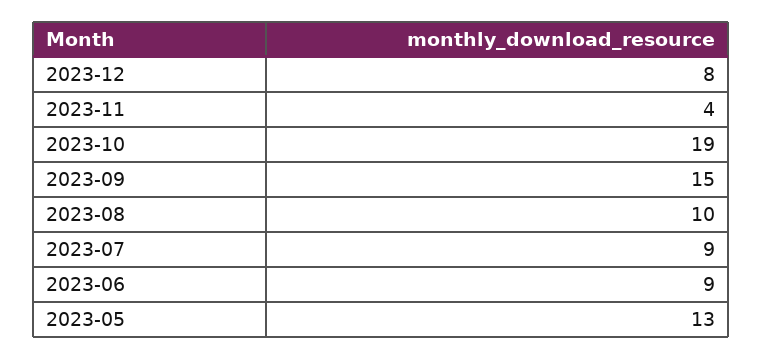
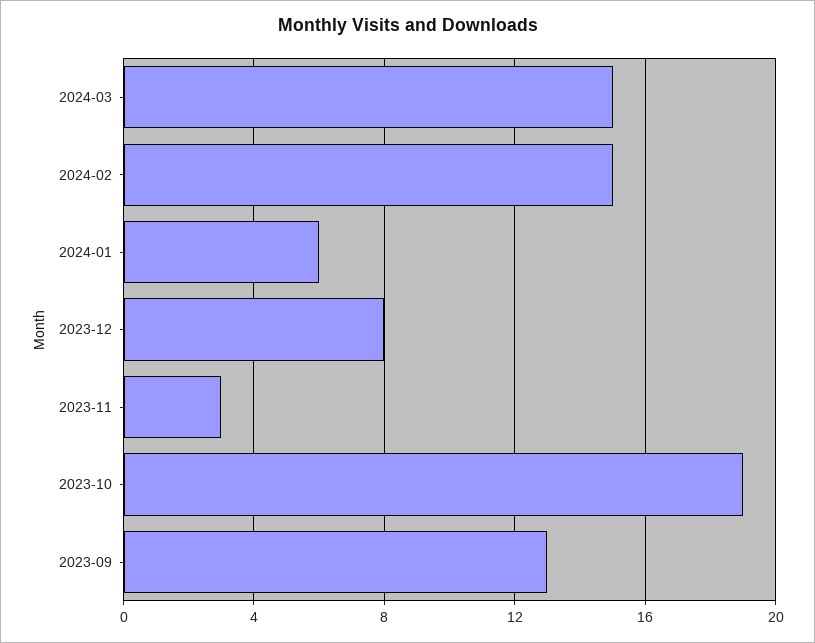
2023-11: 4 -> 3
2023-09: 15 -> 13
2023-08: 10 -> none
2023-07: 9 -> none
2023-06: 9 -> none
2023-05: 13 -> none
2024-03: none -> 15
2024-02: none -> 15
2024-01: none -> 6

